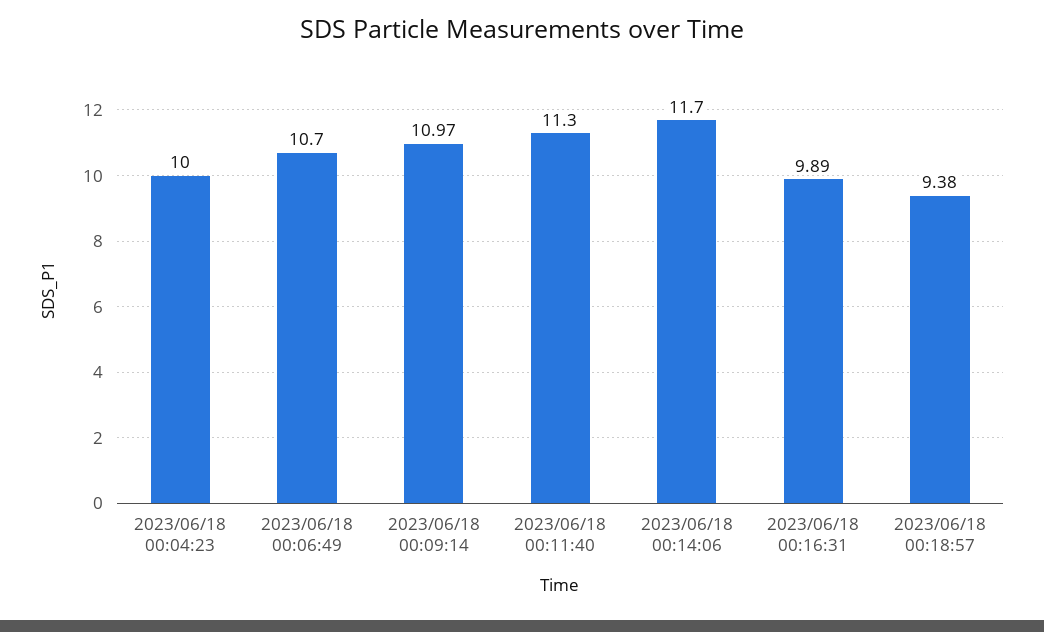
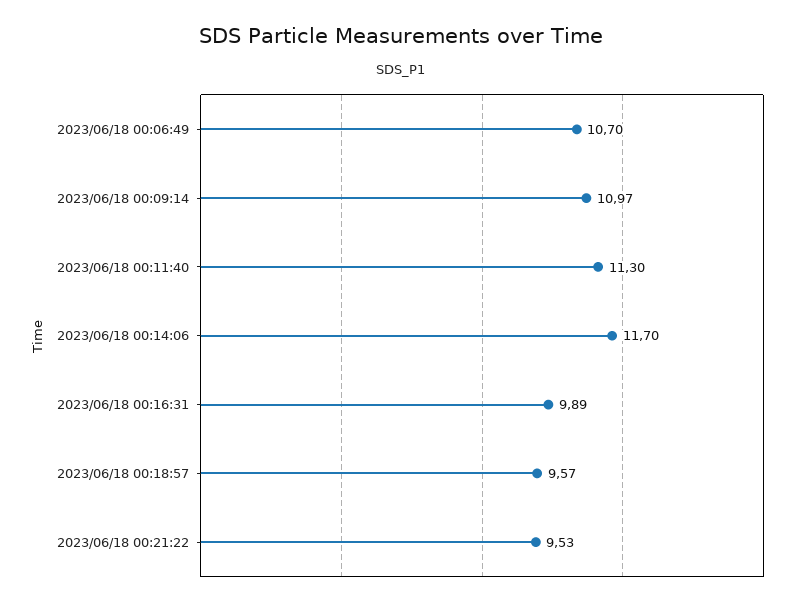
2023/06/18 00:04:23: 10 -> none
2023/06/18 00:18:57: 9.38 -> 9.57
2023/06/18 00:21:22: none -> 9.53

